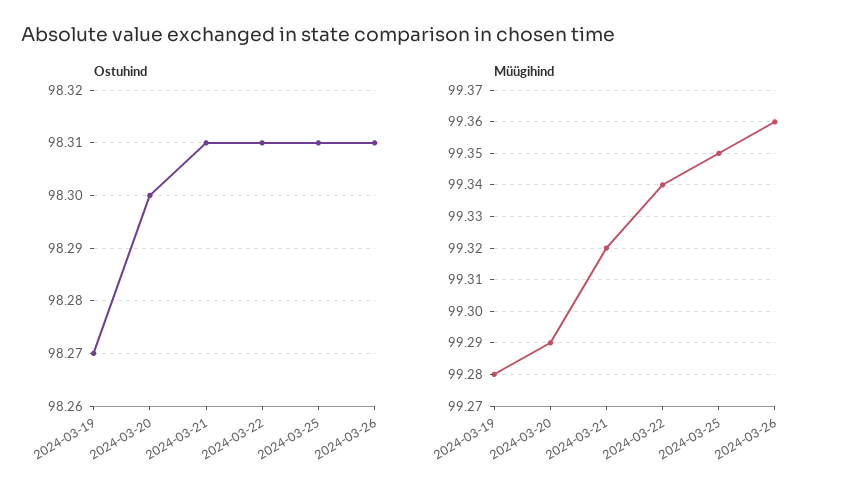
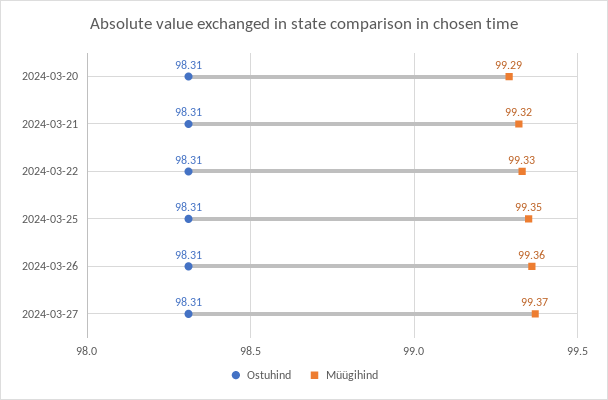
Ostuhind, 2024-03-19: 98.27 -> none
Ostuhind, 2024-03-20: 98.3 -> 98.31
Müügihind, 2024-03-19: 99.28 -> none
Müügihind, 2024-03-22: 99.34 -> 99.33
Ostuhind, 2024-03-27: none -> 98.31
Müügihind, 2024-03-27: none -> 99.37

